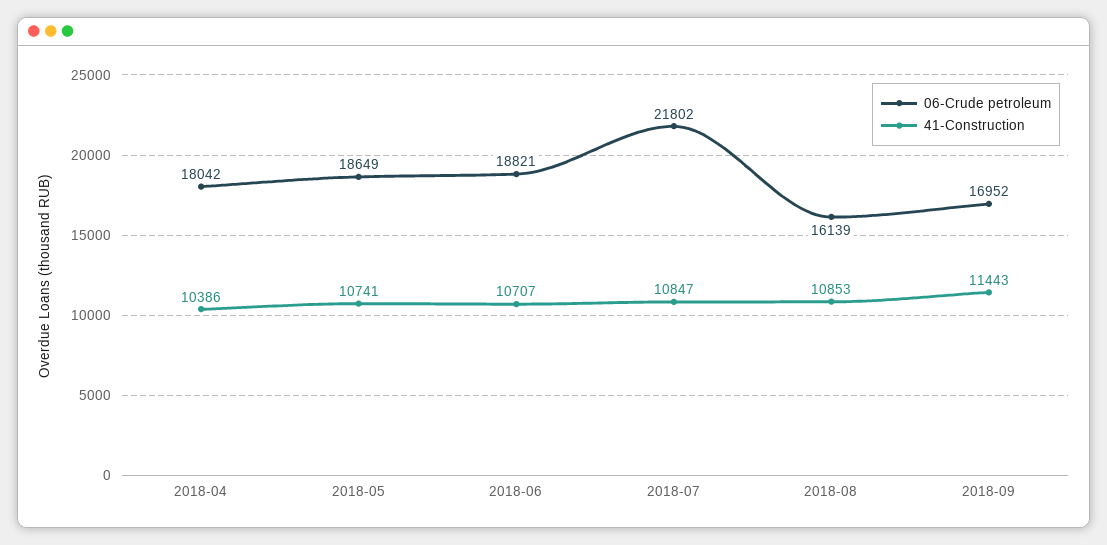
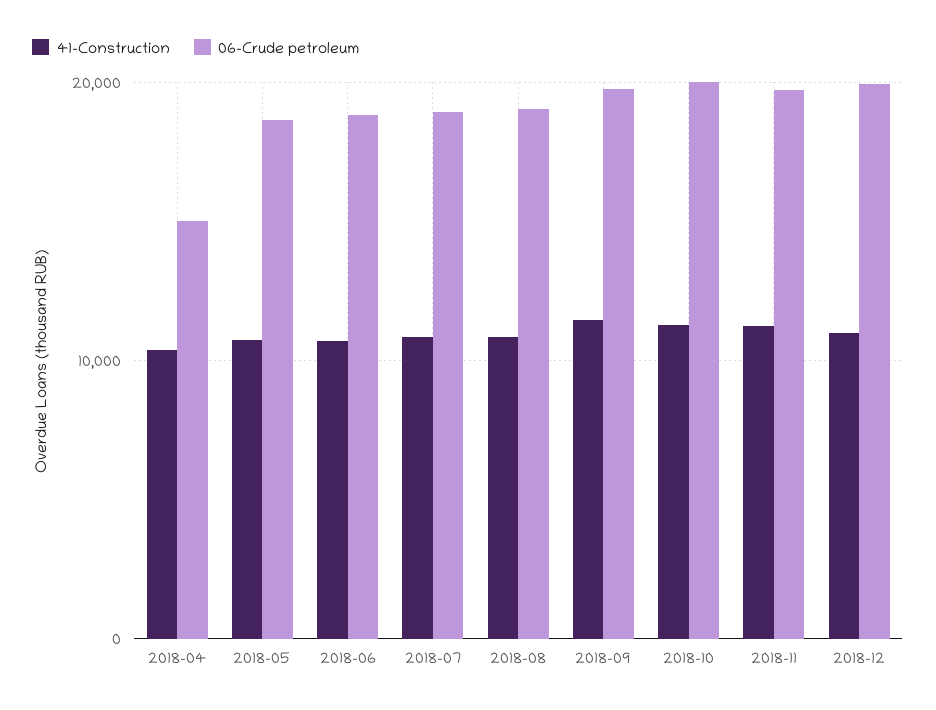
06-Crude petroleum, 2018-04: 18042 -> 15000
06-Crude petroleum, 2018-07: 21802 -> 19000
06-Crude petroleum, 2018-08: 16139 -> 19000
06-Crude petroleum, 2018-09: 16952 -> 20000
41-Construction, 2018-10: none -> 11000
06-Crude petroleum, 2018-10: none -> 20000
41-Construction, 2018-11: none -> 11000
06-Crude petroleum, 2018-11: none -> 20000
41-Construction, 2018-12: none -> 11000
06-Crude petroleum, 2018-12: none -> 20000

